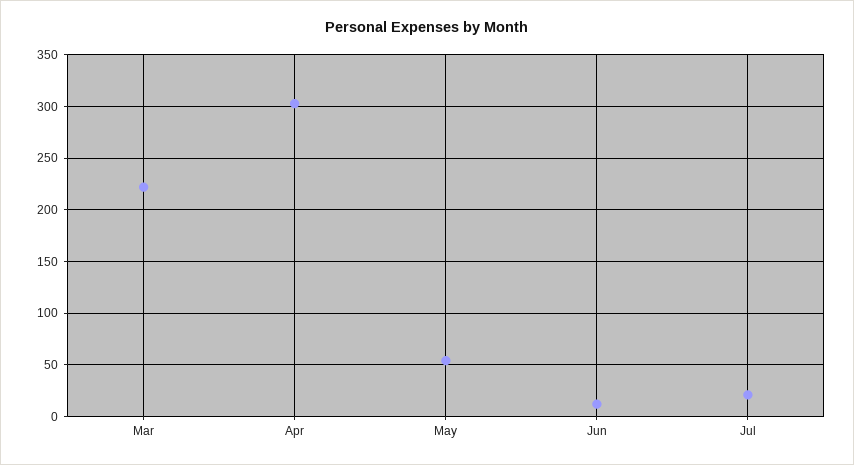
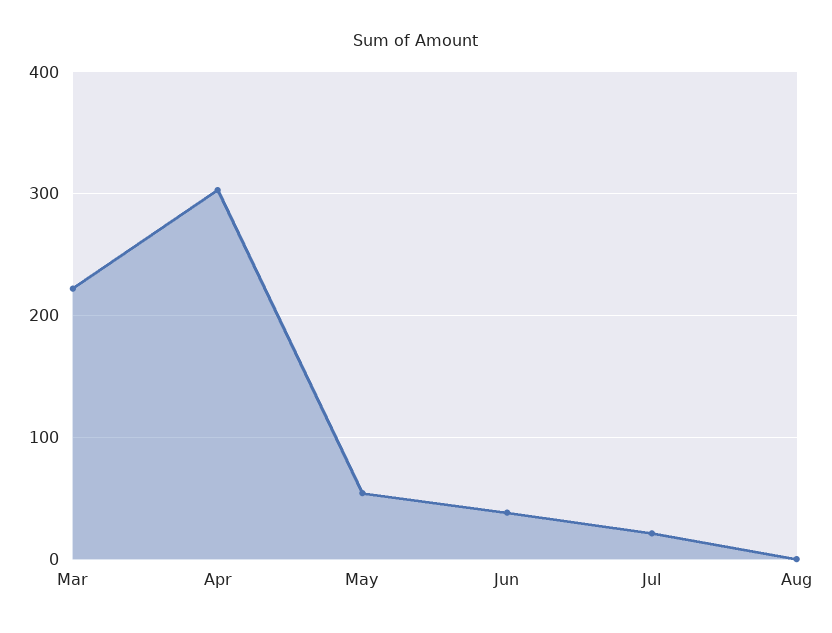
Jun: 10 -> 40
Aug: none -> 0

